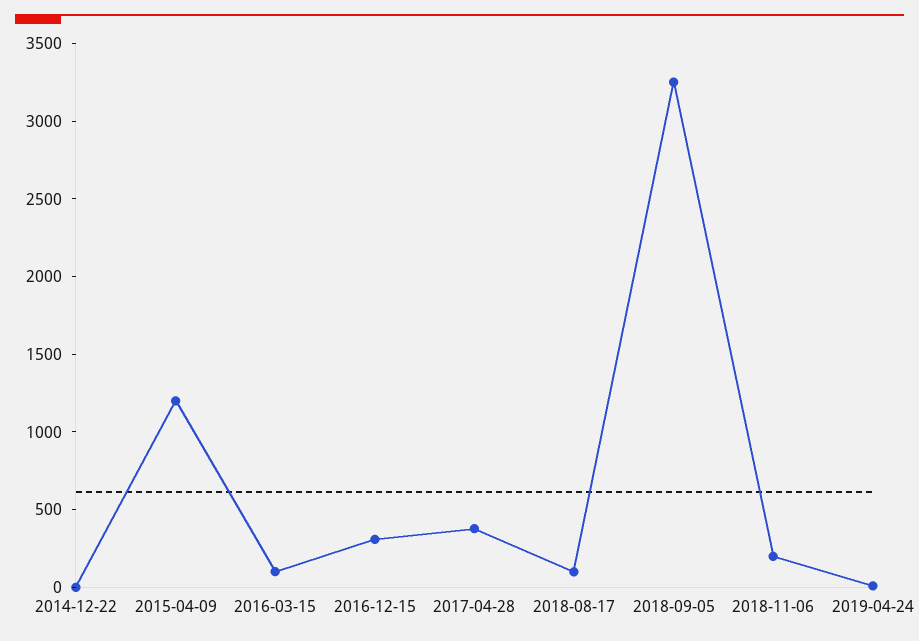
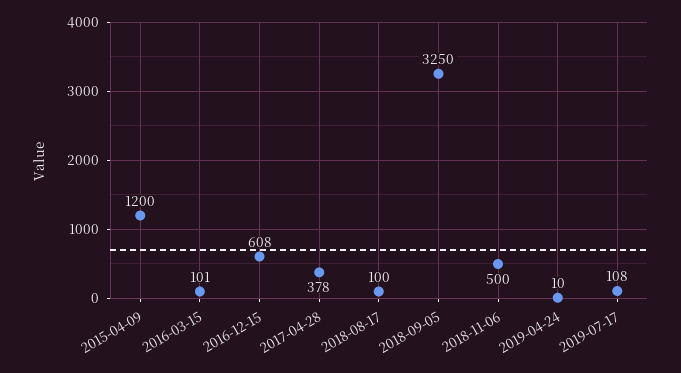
2014-12-22: 0 -> none
2016-12-15: 300 -> 608
2018-11-06: 200 -> 500
2019-07-17: none -> 108

